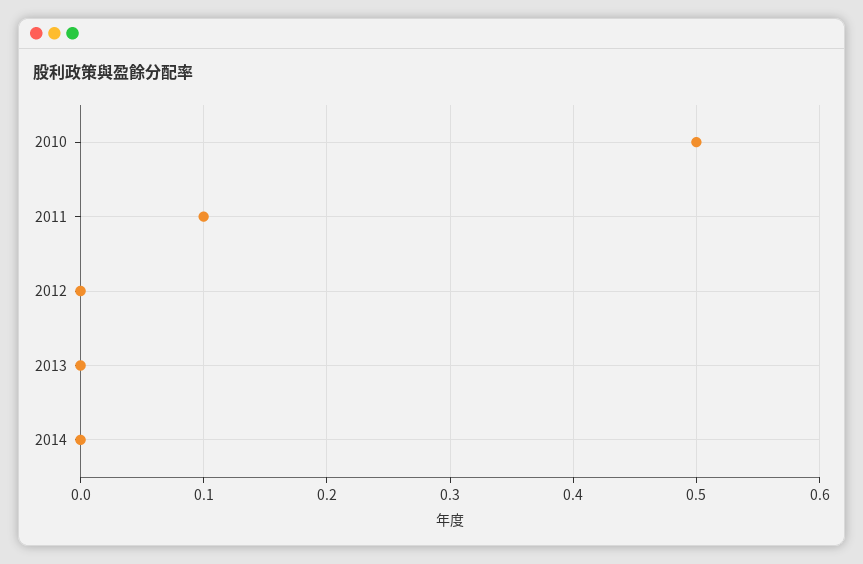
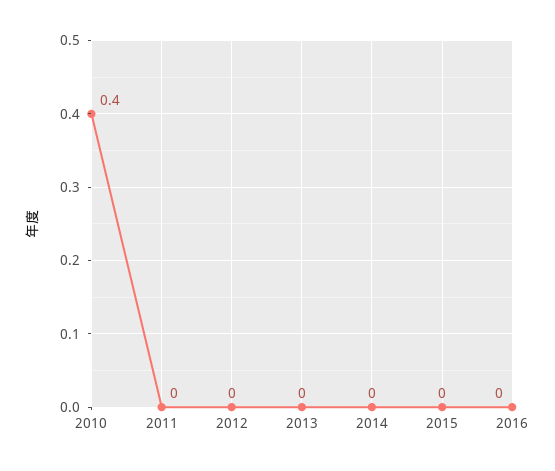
2010: 0.5 -> 0.4
2011: 0.1 -> 0
2015: none -> 0
2016: none -> 0

